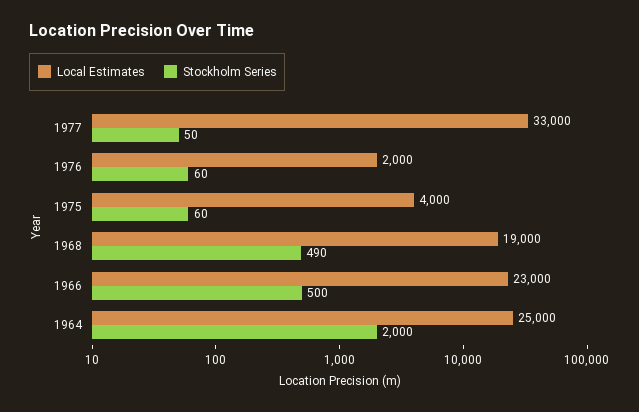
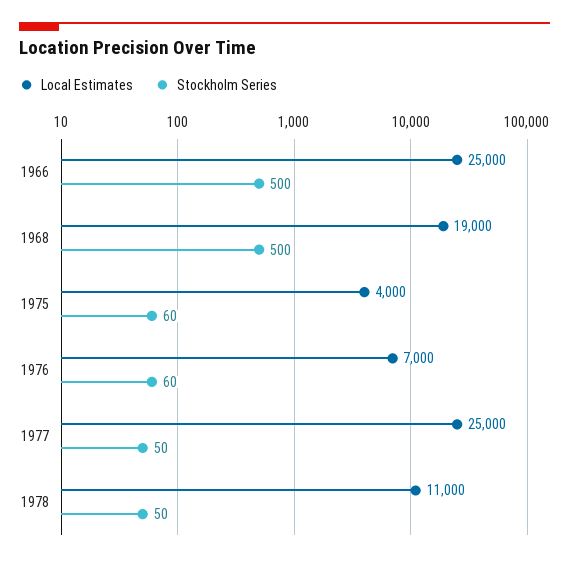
Local Estimates, 1977: 33000 -> 25000
Local Estimates, 1976: 2000 -> 7000
Stockholm Series, 1968: 490 -> 500
Local Estimates, 1966: 23000 -> 25000
Local Estimates, 1964: 25000 -> none
Stockholm Series, 1964: 2000 -> none
Local Estimates, 1978: none -> 11000
Stockholm Series, 1978: none -> 50

